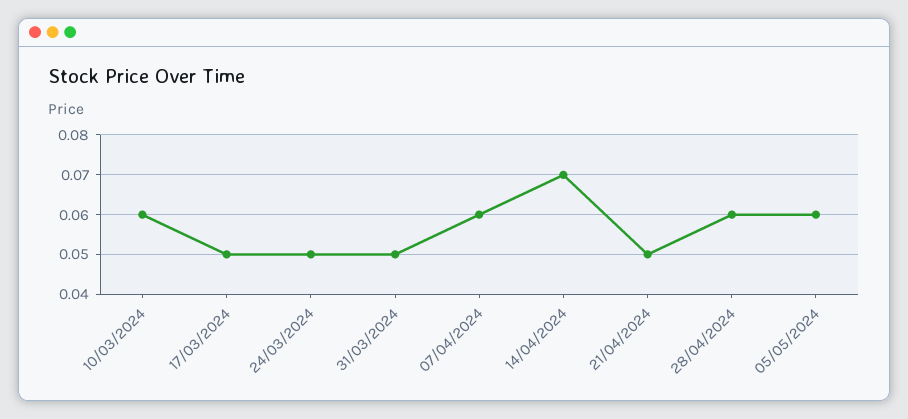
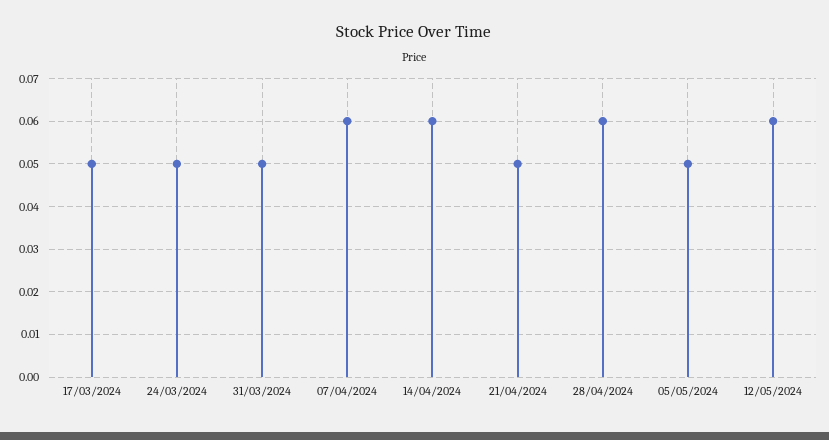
10/03/2024: 0.06 -> none
14/04/2024: 0.07 -> 0.06
05/05/2024: 0.06 -> 0.05
12/05/2024: none -> 0.06

